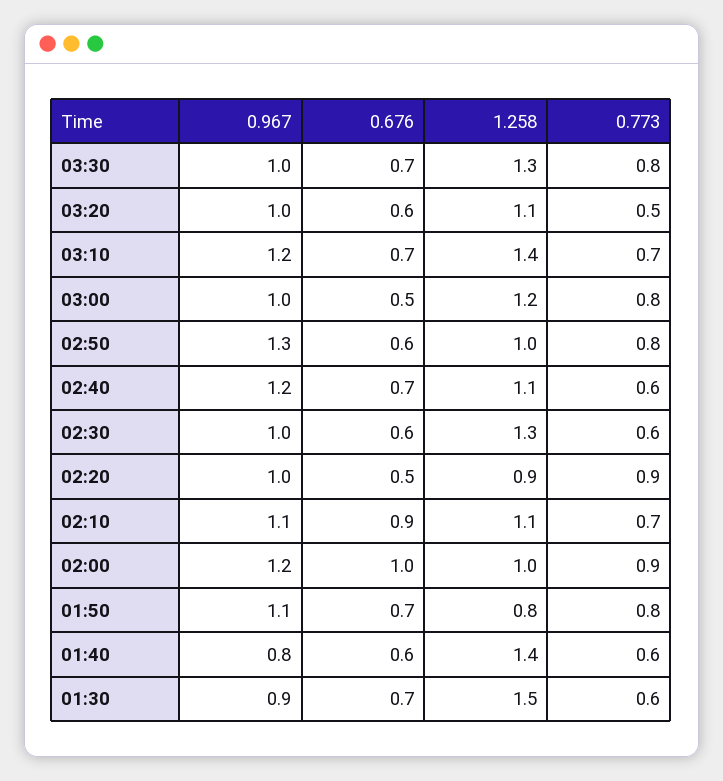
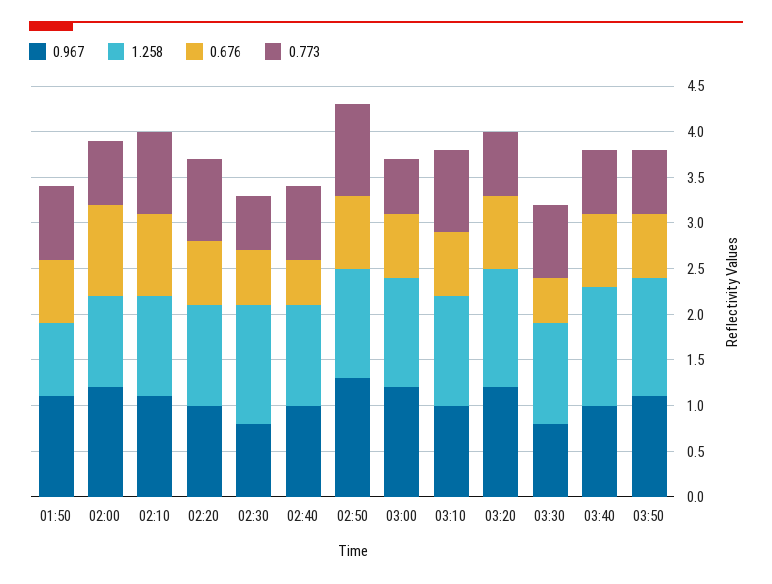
0.967, 03:30: 1 -> 0.8
0.676, 03:30: 0.7 -> 0.5
1.258, 03:30: 1.3 -> 1.1
0.967, 03:20: 1 -> 1.2
0.676, 03:20: 0.6 -> 0.8
1.258, 03:20: 1.1 -> 1.3
0.773, 03:20: 0.5 -> 0.7
0.967, 03:10: 1.2 -> 1
1.258, 03:10: 1.4 -> 1.2
0.773, 03:10: 0.7 -> 0.9
0.967, 03:00: 1 -> 1.2
0.676, 03:00: 0.5 -> 0.7
0.773, 03:00: 0.8 -> 0.6
0.676, 02:50: 0.6 -> 0.8
1.258, 02:50: 1 -> 1.2
0.773, 02:50: 0.8 -> 1
0.967, 02:40: 1.2 -> 1
0.676, 02:40: 0.7 -> 0.5
0.773, 02:40: 0.6 -> 0.8
0.967, 02:30: 1 -> 0.8
0.676, 02:20: 0.5 -> 0.7
1.258, 02:20: 0.9 -> 1.1
0.773, 02:10: 0.7 -> 0.9
0.773, 02:00: 0.9 -> 0.7
0.967, 01:40: 0.8 -> none
0.676, 01:40: 0.6 -> none
1.258, 01:40: 1.4 -> none
0.773, 01:40: 0.6 -> none
0.967, 01:30: 0.9 -> none
0.676, 01:30: 0.7 -> none
1.258, 01:30: 1.5 -> none
0.773, 01:30: 0.6 -> none
0.967, 03:40: none -> 1
1.258, 03:40: none -> 1.3
0.676, 03:40: none -> 0.8
0.773, 03:40: none -> 0.7
0.967, 03:50: none -> 1.1
1.258, 03:50: none -> 1.3
0.676, 03:50: none -> 0.7
0.773, 03:50: none -> 0.7

